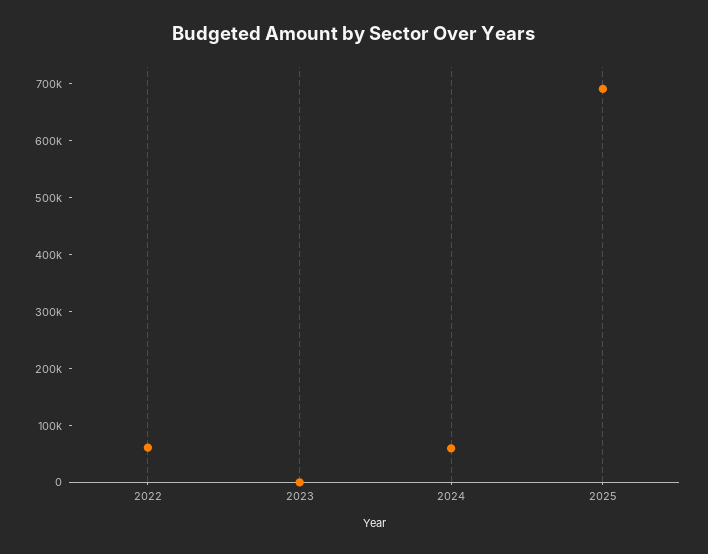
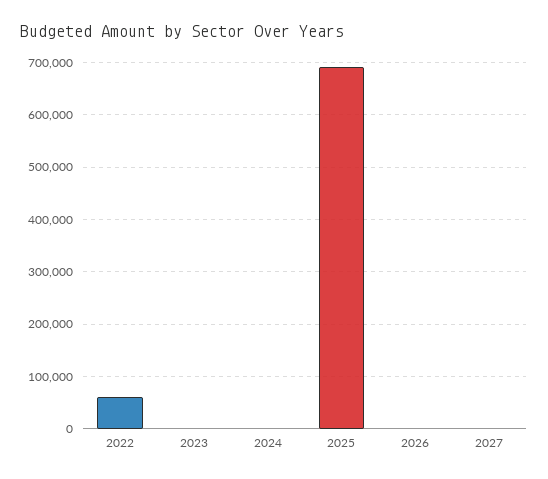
2024: 60000 -> 0
2026: none -> 0
2027: none -> 0

